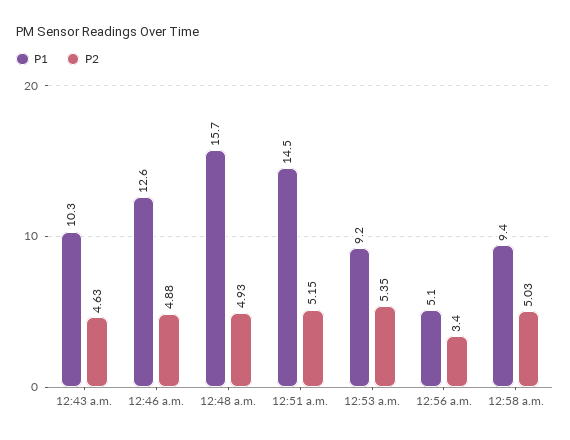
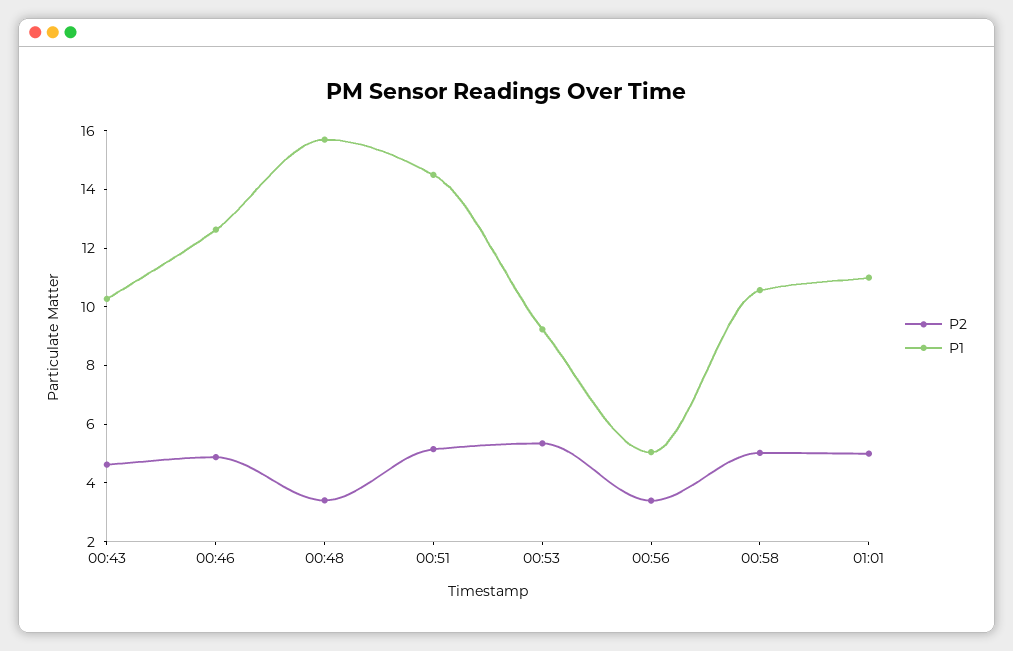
P2, 12:48 a.m.: 4.93 -> 3.5
P1, 12:58 a.m.: 9.4 -> 10.5
P2, 01:01: none -> 5
P1, 01:01: none -> 11

